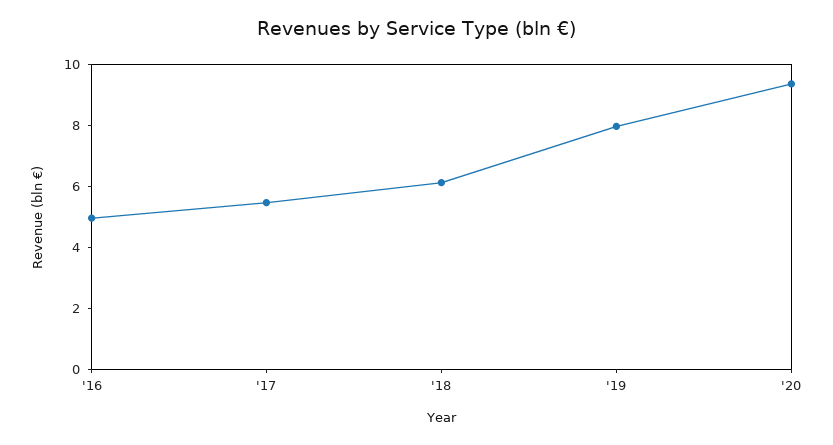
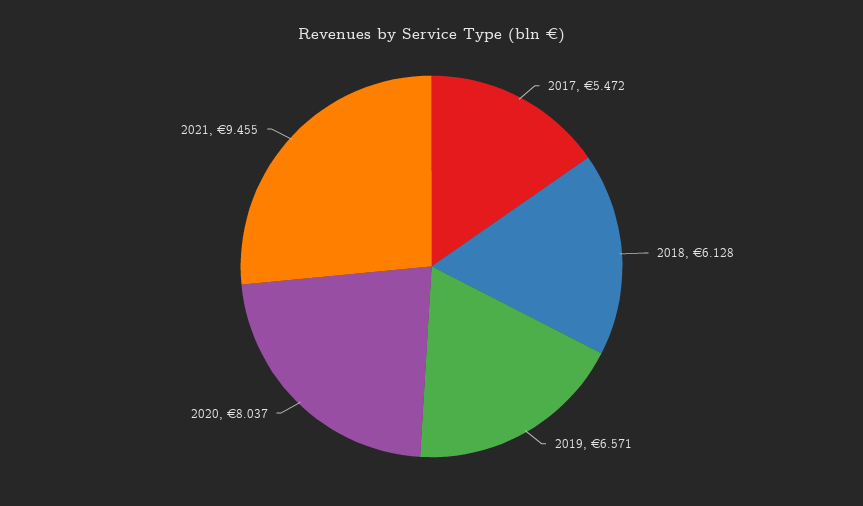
'16: 5 -> none
'19: 8 -> 6.571
'20: 9.5 -> 8.037
2021: none -> 9.455

